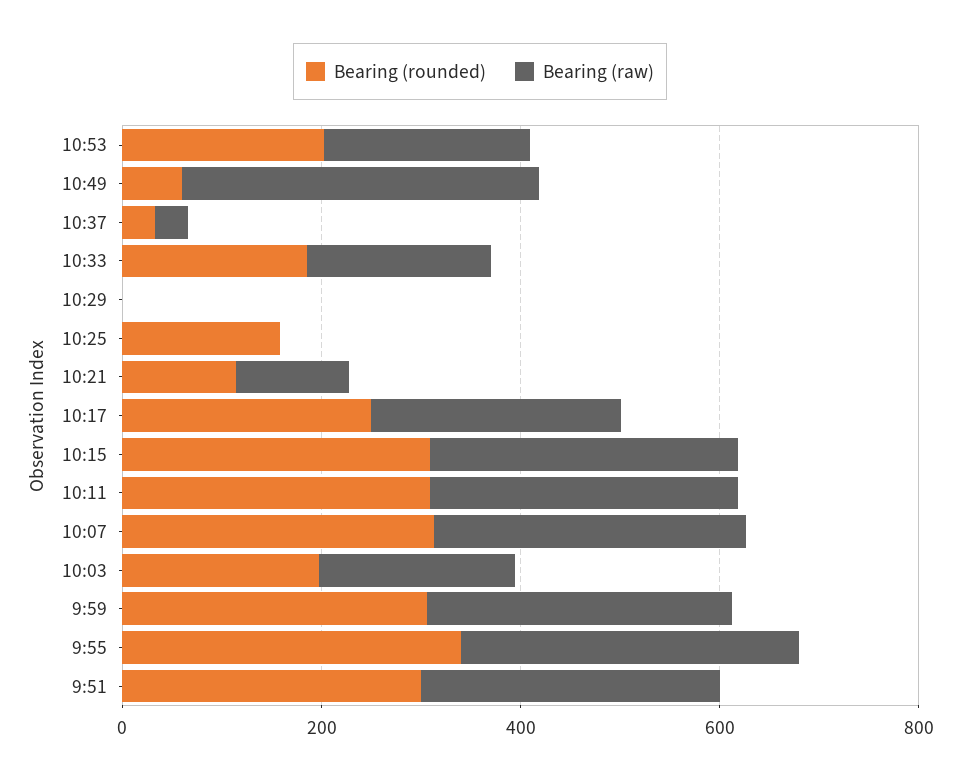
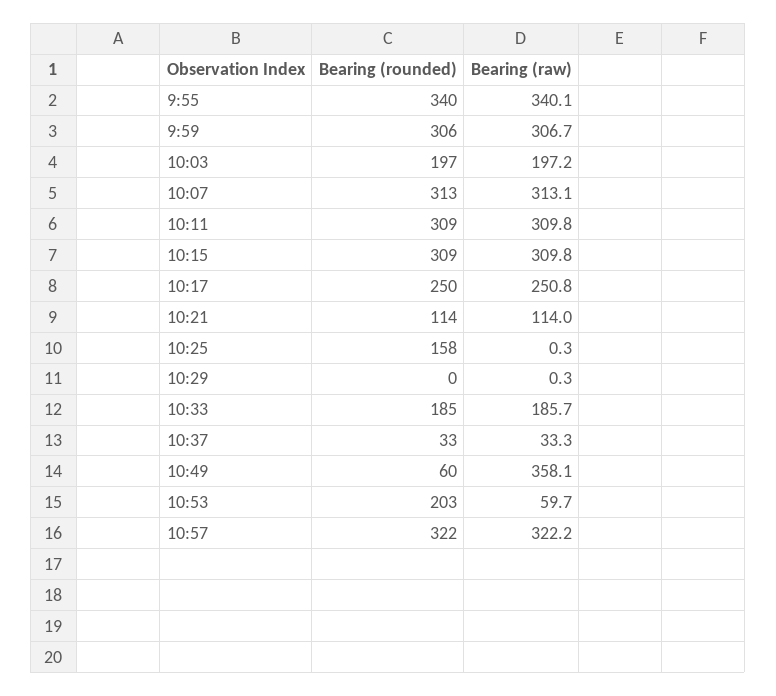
Bearing (raw), 10:53: 200 -> 59.7
Bearing (rounded), 9:51: 300 -> none
Bearing (raw), 9:51: 300 -> none
Bearing (rounded), 10:57: none -> 322
Bearing (raw), 10:57: none -> 322.2

